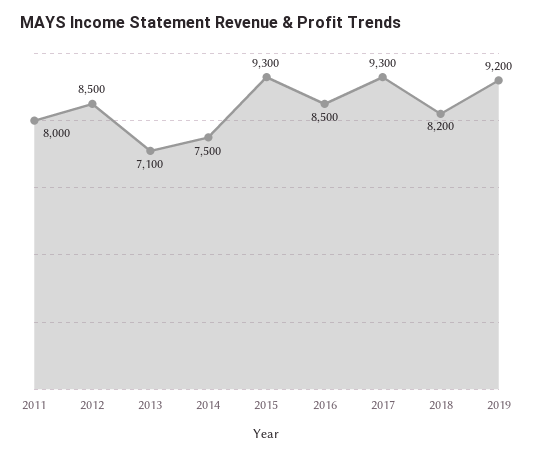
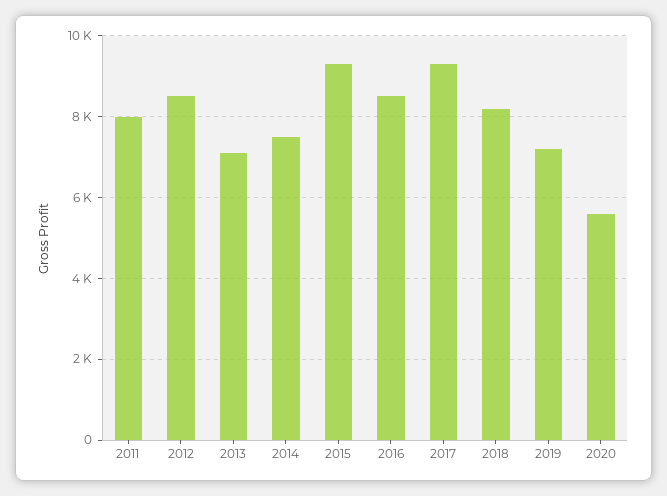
2019: 9200 -> 7200
2020: none -> 5600

